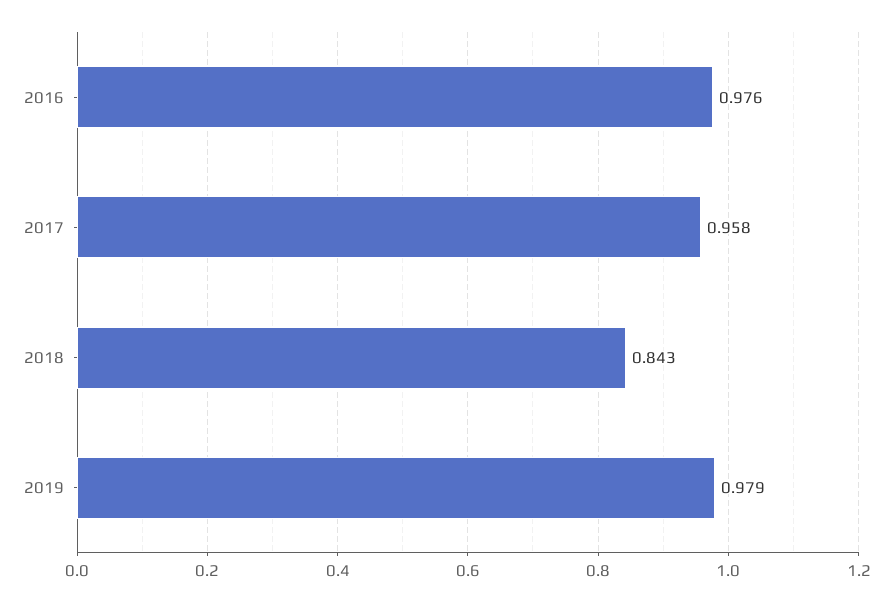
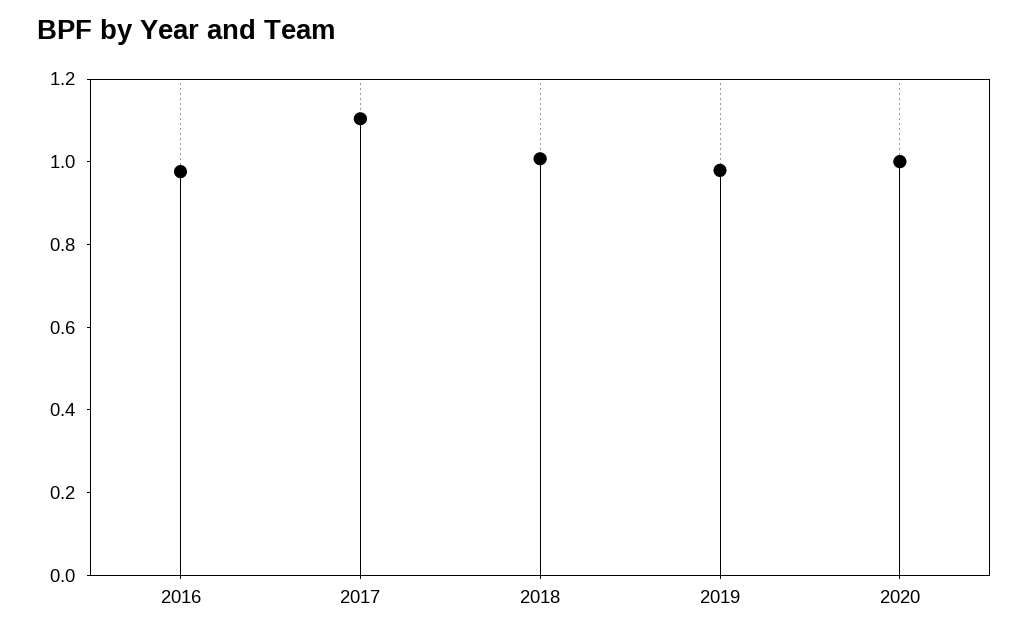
2017: 0.958 -> 1.1
2018: 0.843 -> 1
2020: none -> 1

